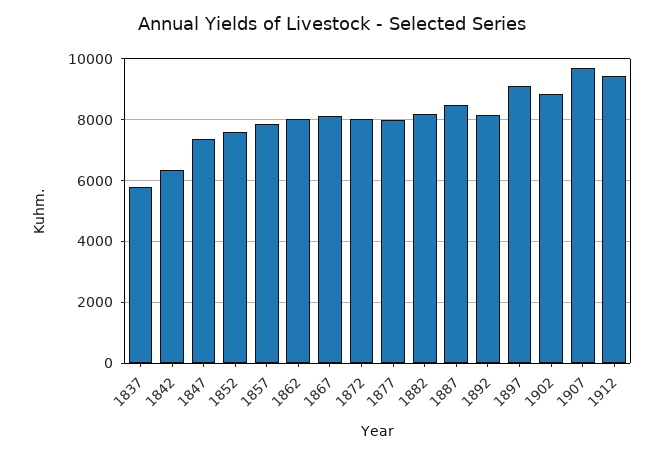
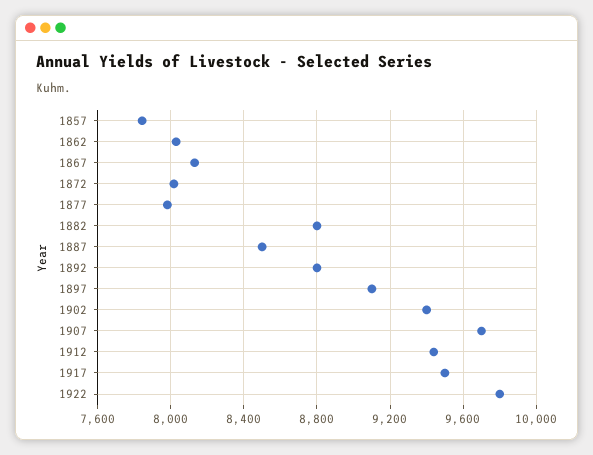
1837: 5800 -> none
1842: 6400 -> none
1847: 7400 -> none
1852: 7600 -> none
1882: 8200 -> 8800
1892: 8200 -> 8800
1902: 8800 -> 9400
1917: none -> 9500
1922: none -> 9800

